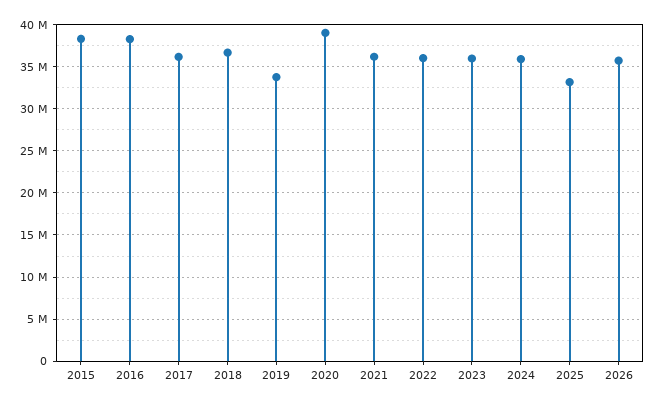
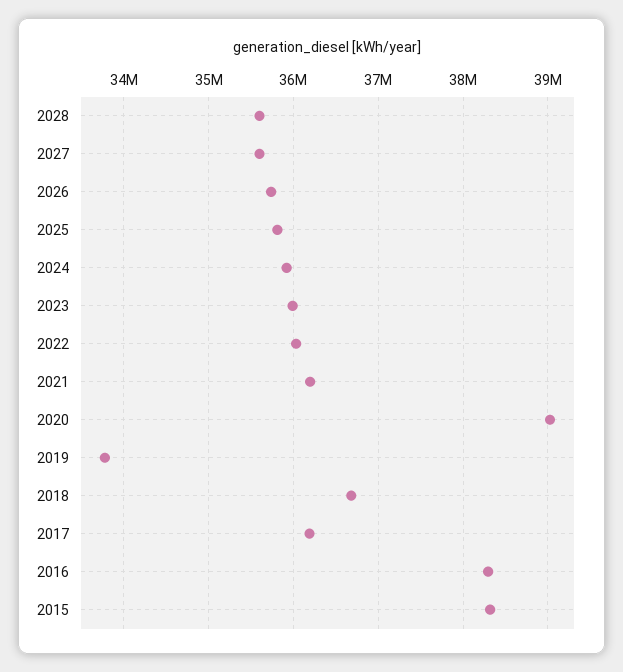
2025: 33000000 -> 35800000
2028: none -> 35600000
2027: none -> 35600000

